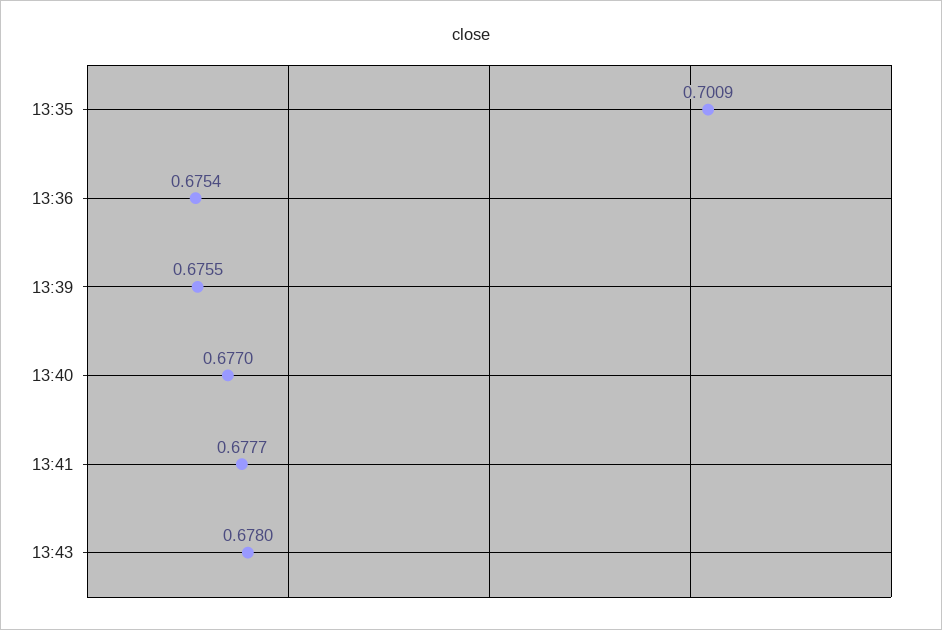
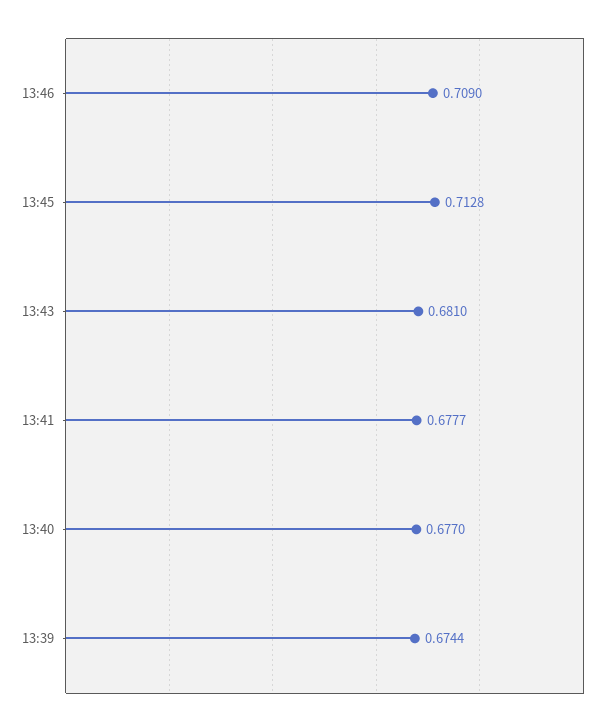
13:35: 0.7009 -> none
13:36: 0.6754 -> none
13:39: 0.6755 -> 0.6744
13:43: 0.678 -> 0.681
13:46: none -> 0.709
13:45: none -> 0.7128

